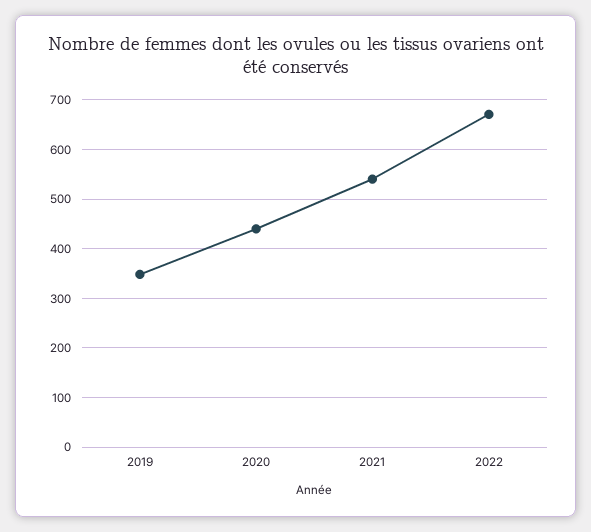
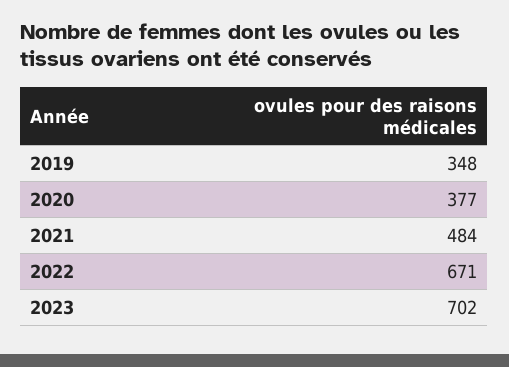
2020: 440 -> 377
2021: 540 -> 484
2023: none -> 702

